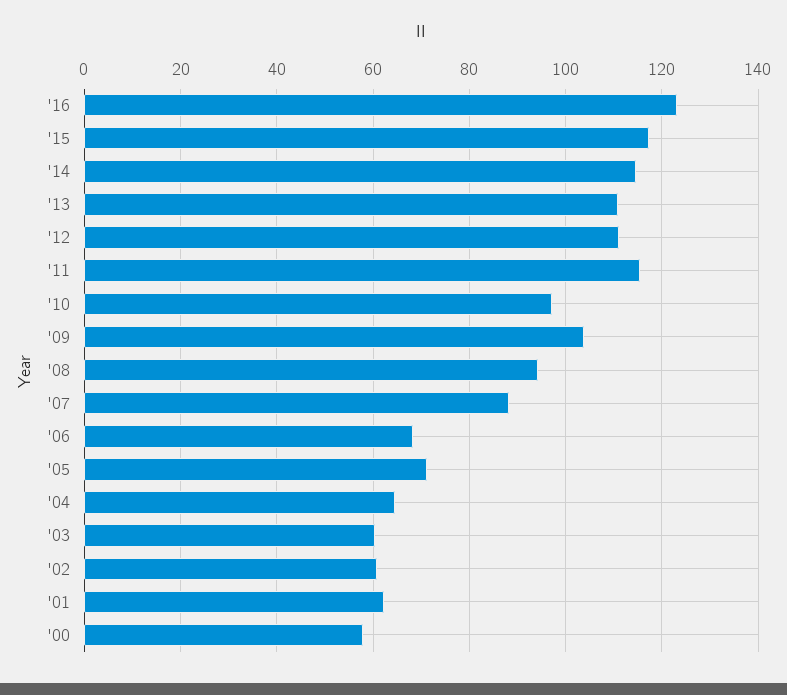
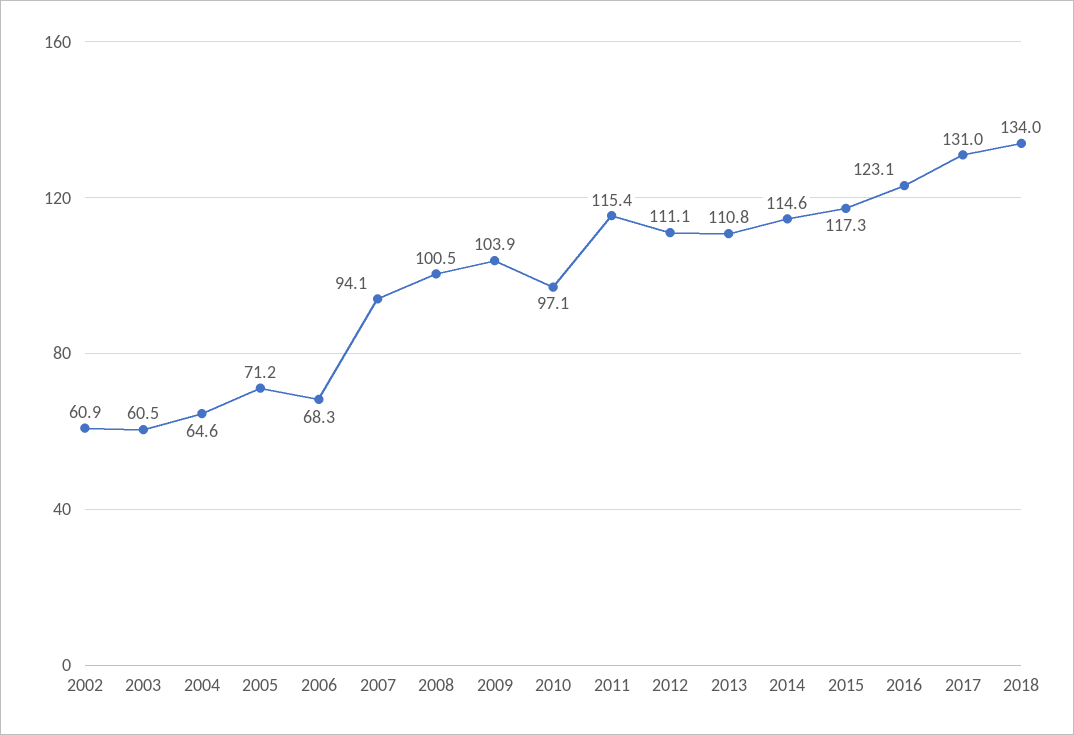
'08: 94 -> 100.5
'07: 88 -> 94.1
'01: 62 -> none
'00: 58 -> none
2017: none -> 131
2018: none -> 134

